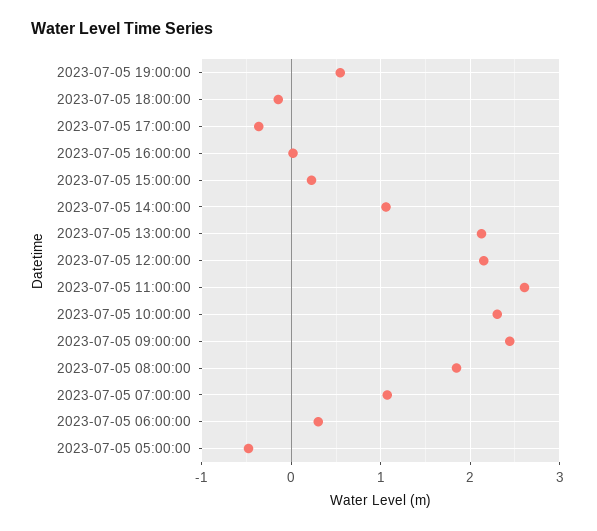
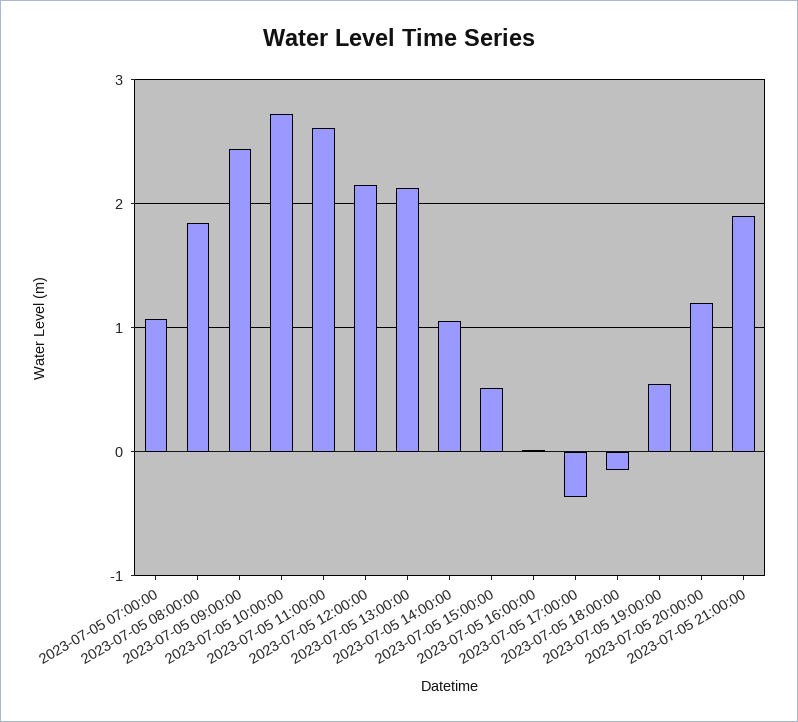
2023-07-05 15:00:00: 0.2 -> 0.5
2023-07-05 10:00:00: 2.3 -> 2.7
2023-07-05 06:00:00: 0.3 -> none
2023-07-05 05:00:00: -0.5 -> none
2023-07-05 20:00:00: none -> 1.2
2023-07-05 21:00:00: none -> 1.9

